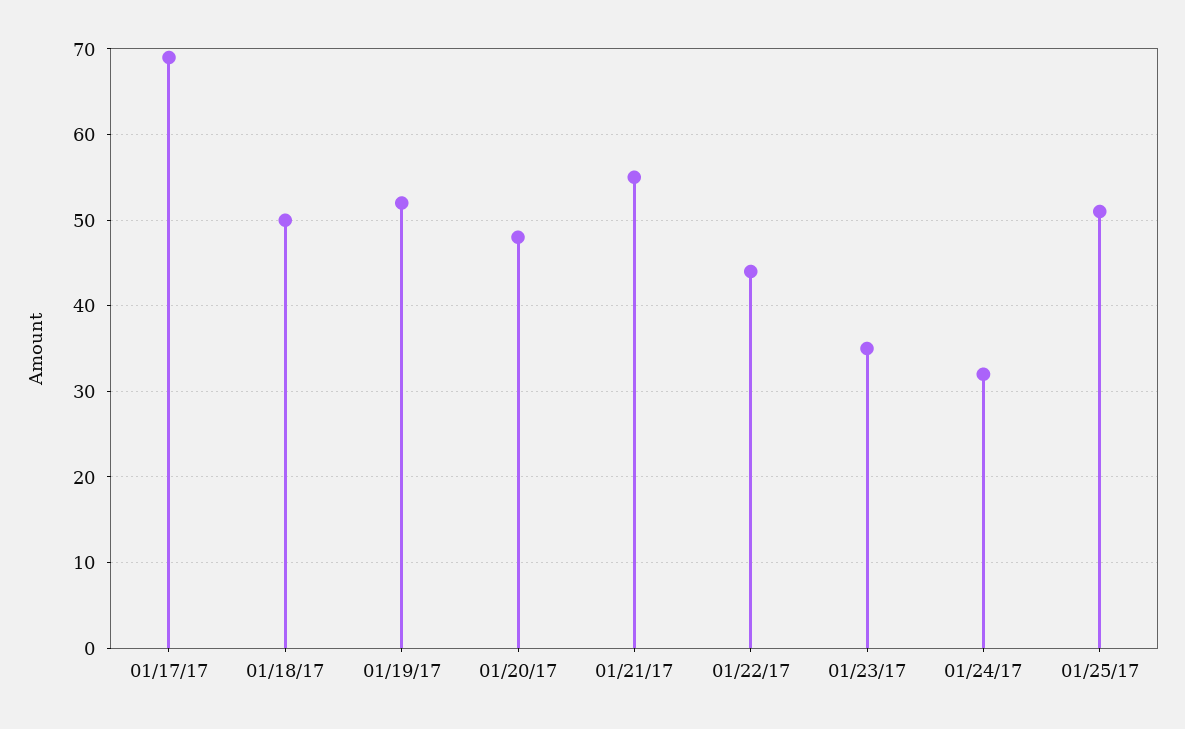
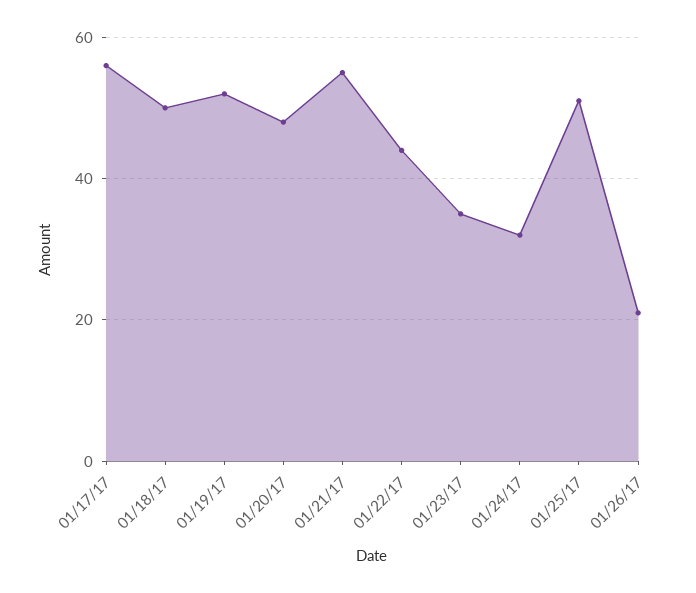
01/17/17: 69 -> 55
01/26/17: none -> 20

